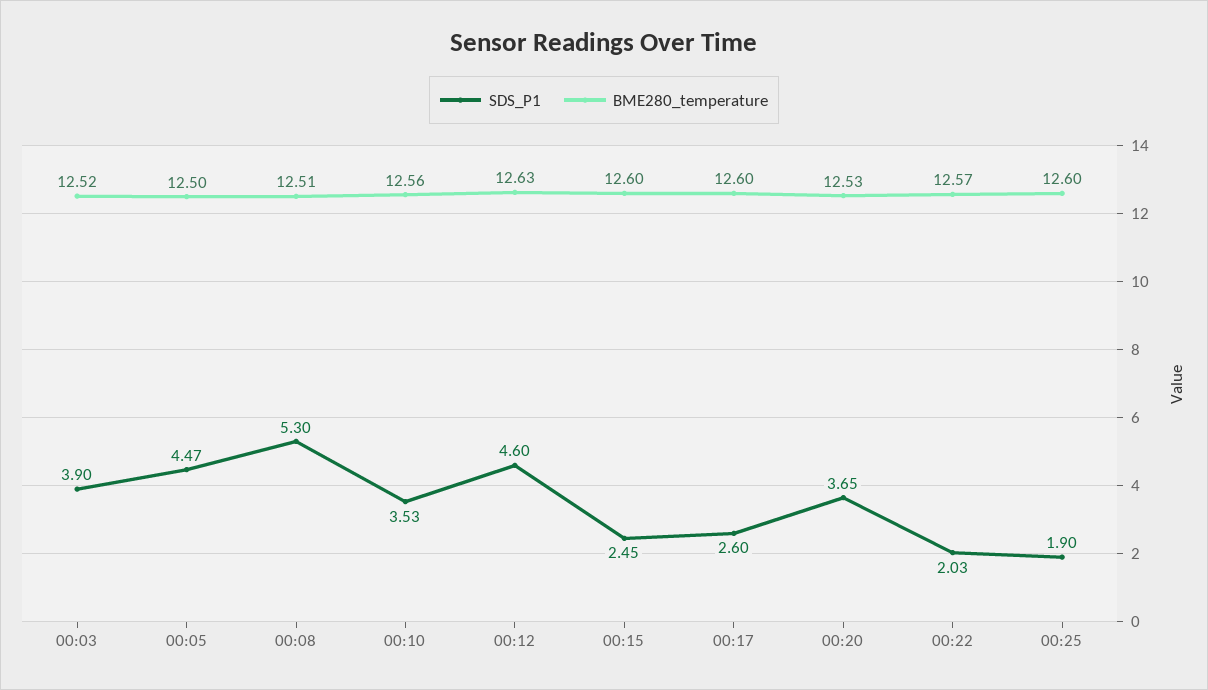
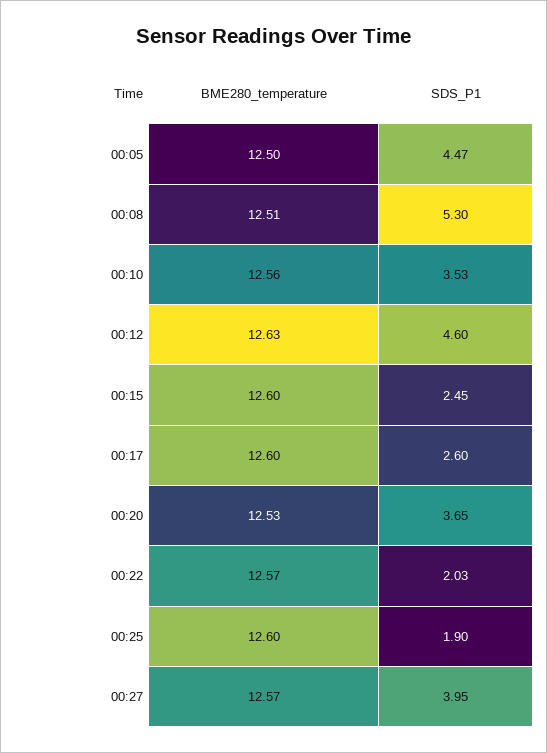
SDS_P1, 00:03: 3.9 -> none
BME280_temperature, 00:03: 12.52 -> none
BME280_temperature, 00:27: none -> 12.57
SDS_P1, 00:27: none -> 3.95

